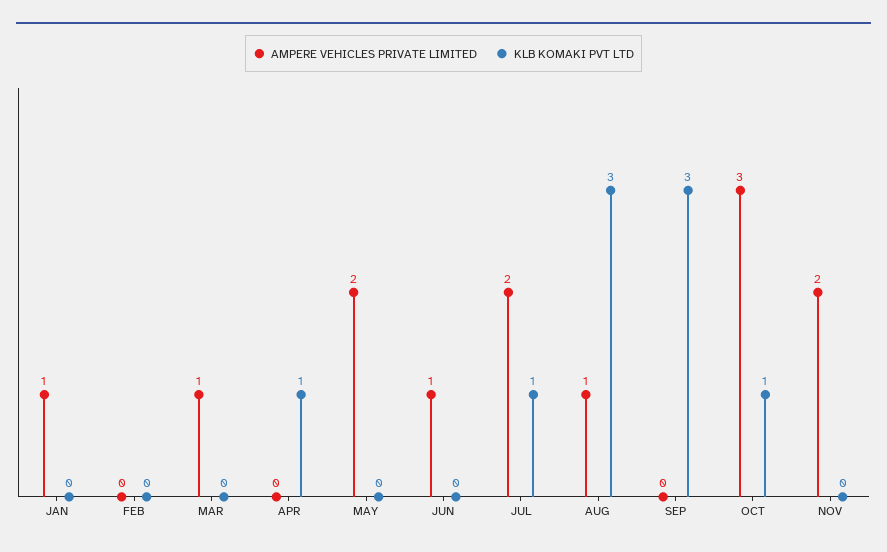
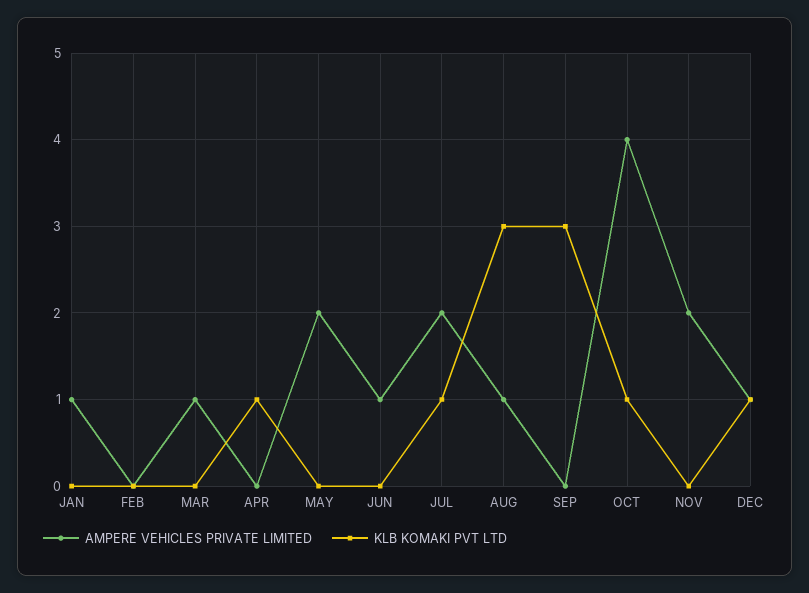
AMPERE VEHICLES PRIVATE LIMITED, OCT: 3 -> 4
AMPERE VEHICLES PRIVATE LIMITED, DEC: none -> 1
KLB KOMAKI PVT LTD, DEC: none -> 1

